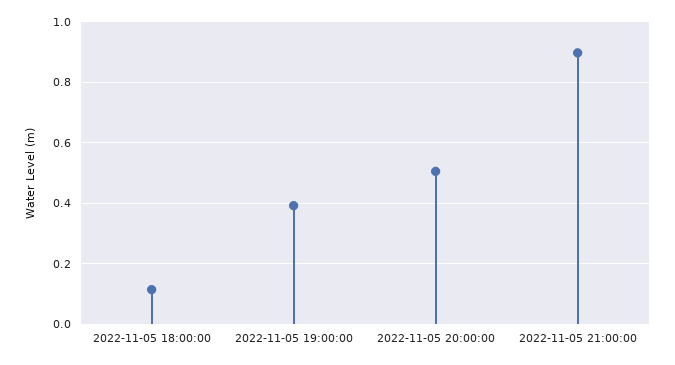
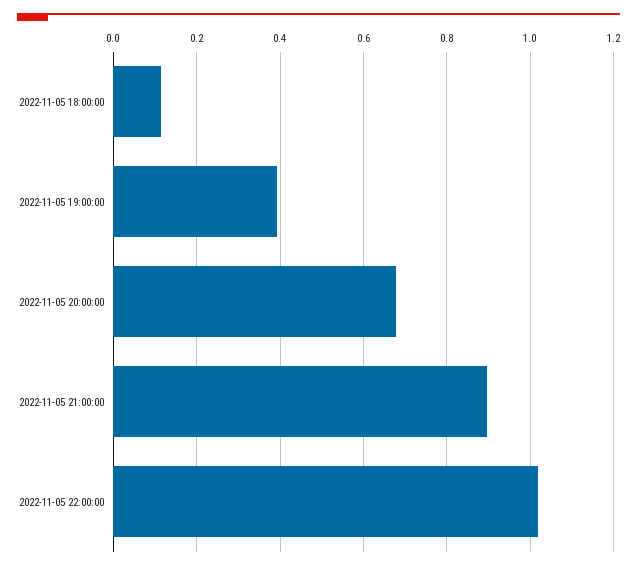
2022-11-05 20:00:00: 0.5 -> 0.68
2022-11-05 22:00:00: none -> 1.02

